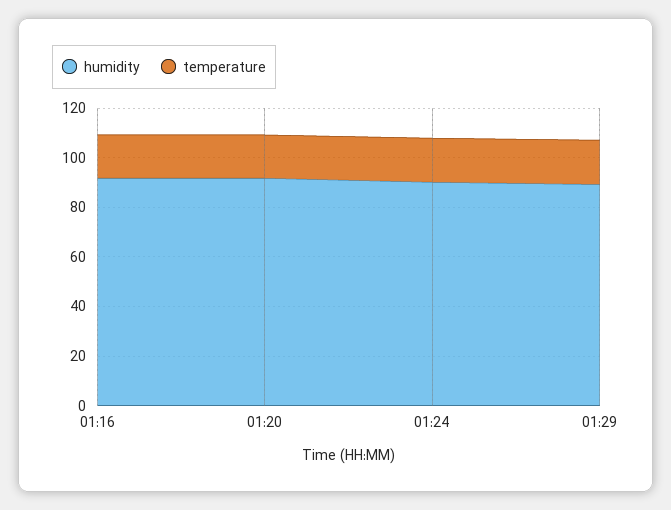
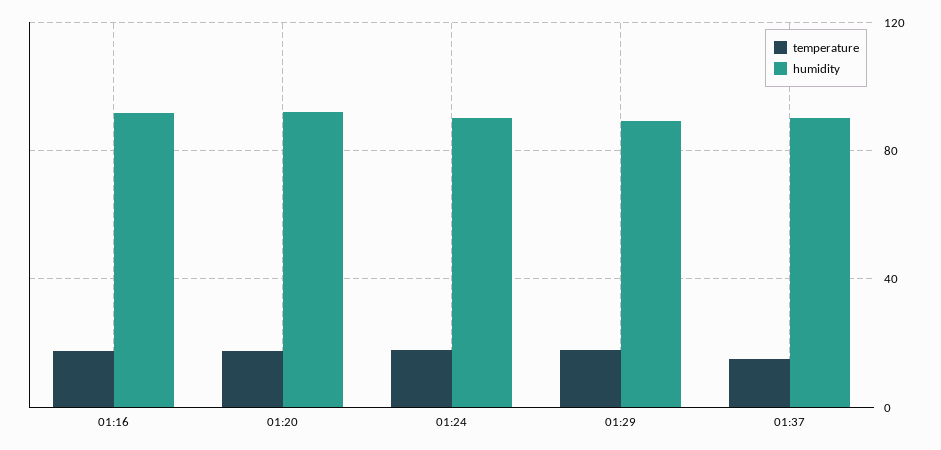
temperature, 01:37: none -> 15
humidity, 01:37: none -> 90

